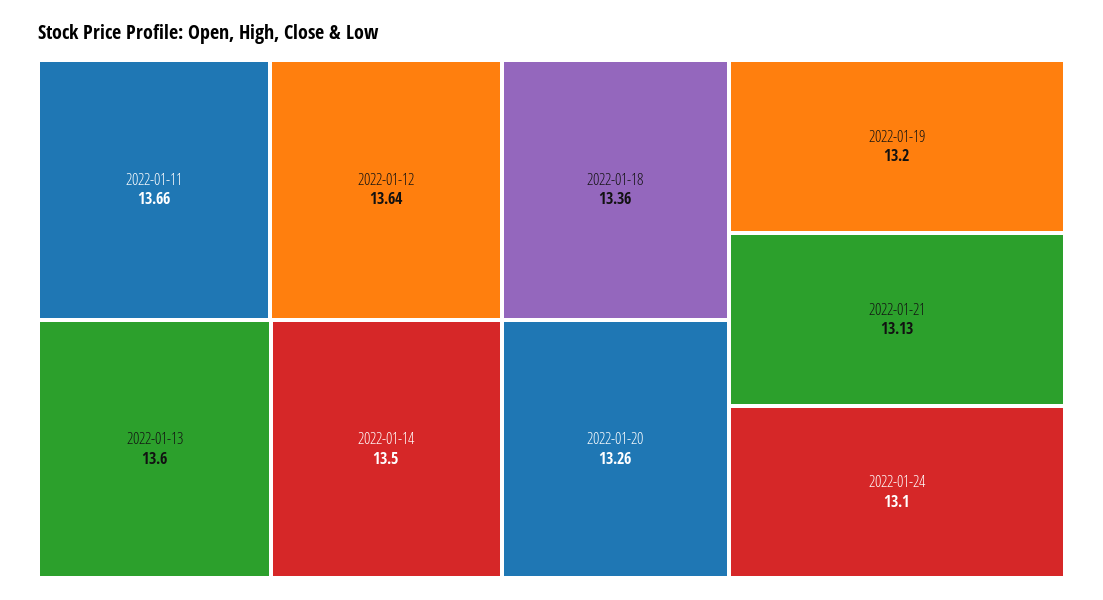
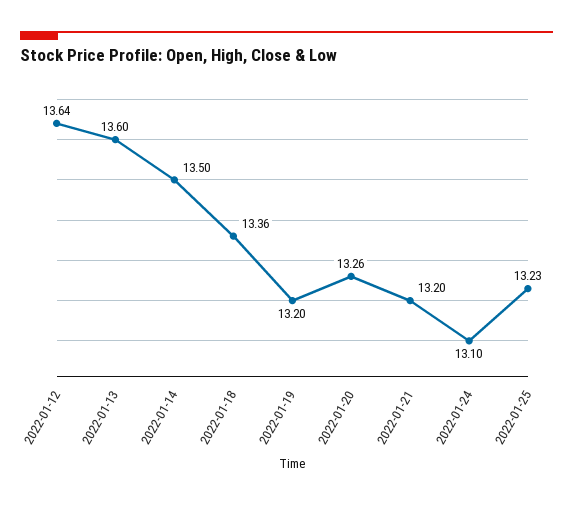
2022-01-11: 13.66 -> none
2022-01-21: 13.13 -> 13.2
2022-01-25: none -> 13.23

